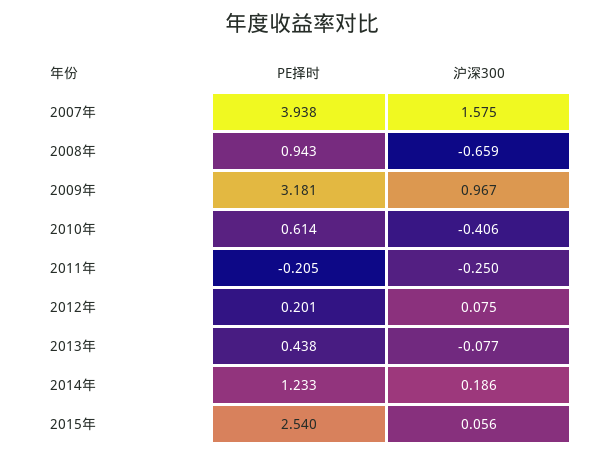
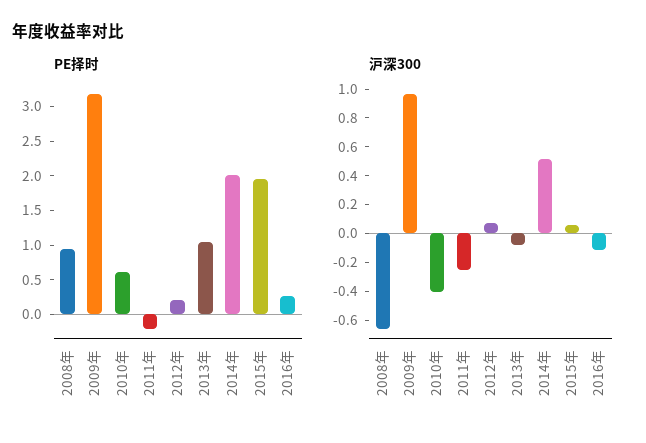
PE择时, 2007年: 3.938 -> none
沪深300, 2007年: 1.575 -> none
PE择时, 2013年: 0.438 -> 1
PE择时, 2014年: 1.233 -> 2
沪深300, 2014年: 0.186 -> 0.5
PE择时, 2015年: 2.54 -> 2
PE择时, 2016年: none -> 0.25
沪深300, 2016年: none -> -0.1

